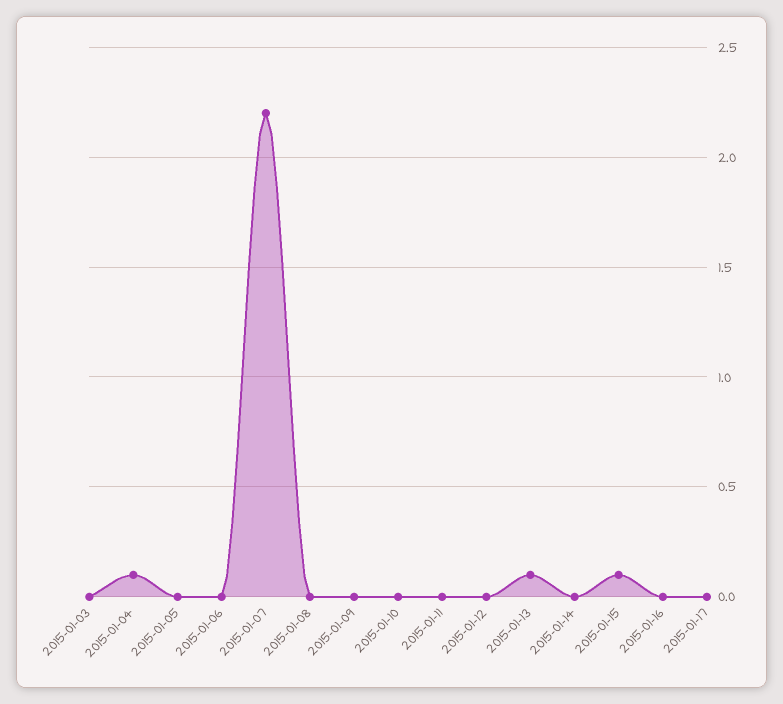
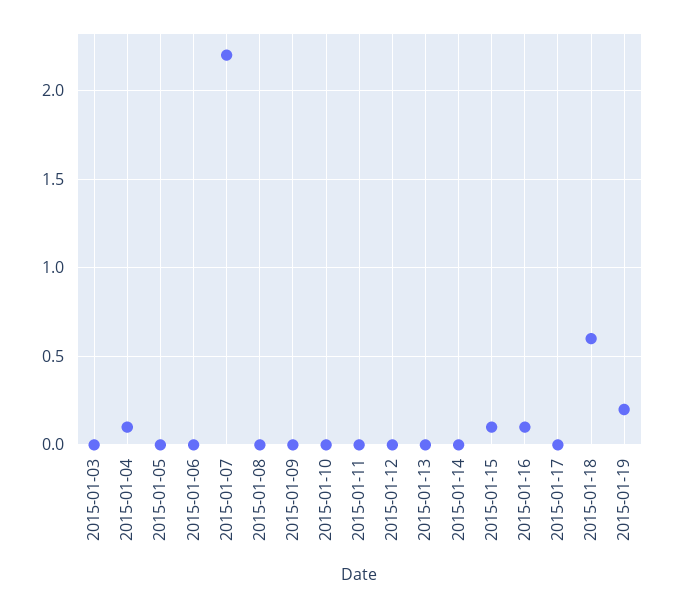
2015-01-13: 0.1 -> 0
2015-01-16: 0 -> 0.1
2015-01-18: none -> 0.6
2015-01-19: none -> 0.2

